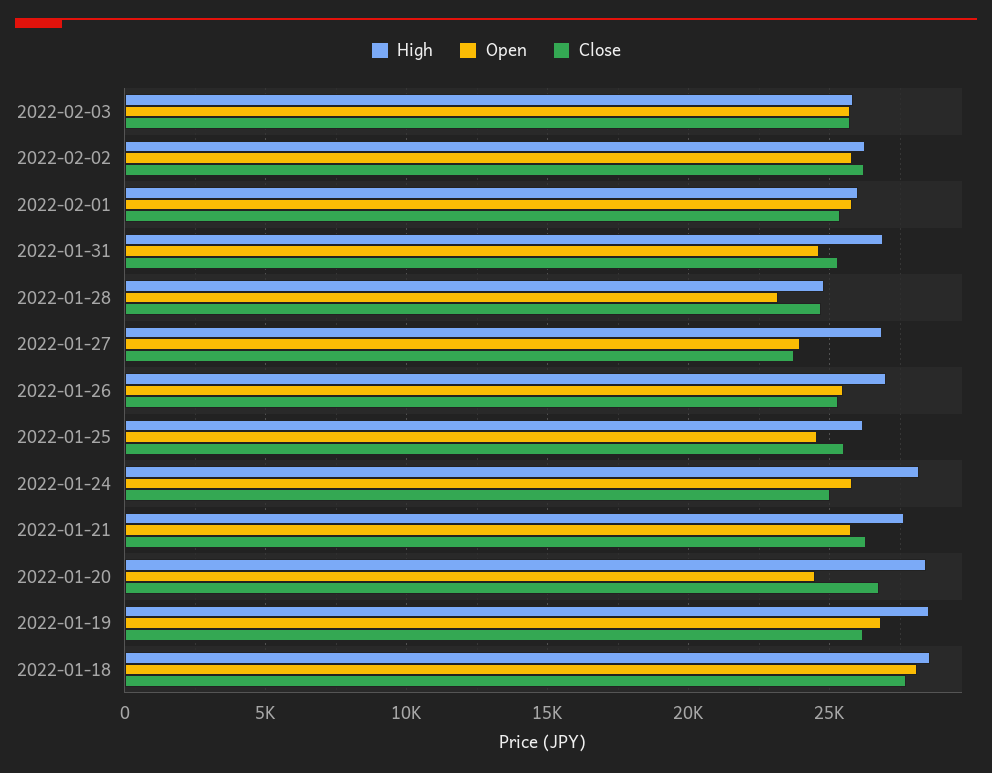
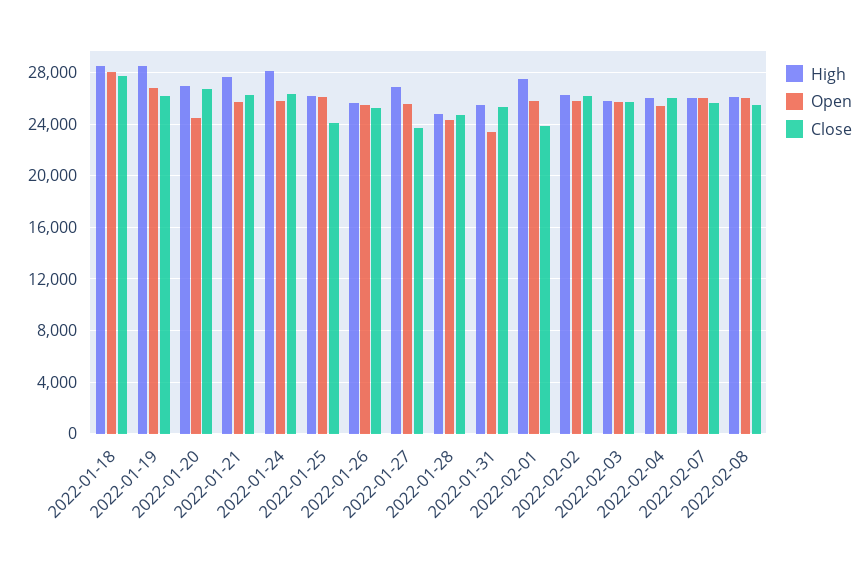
High, 2022-02-01: 26000 -> 27500
Close, 2022-02-01: 25500 -> 24000
High, 2022-01-31: 27000 -> 25500
Open, 2022-01-31: 24500 -> 23500
Open, 2022-01-28: 23000 -> 24500
Open, 2022-01-27: 24000 -> 25500
High, 2022-01-26: 27000 -> 25500
Open, 2022-01-25: 24500 -> 26000
Close, 2022-01-25: 25500 -> 24000
Close, 2022-01-24: 25000 -> 26500
High, 2022-01-20: 28500 -> 27000
High, 2022-02-04: none -> 26000
Open, 2022-02-04: none -> 25500
Close, 2022-02-04: none -> 26000
High, 2022-02-07: none -> 26000
Open, 2022-02-07: none -> 26000
Close, 2022-02-07: none -> 25500
High, 2022-02-08: none -> 26000
Open, 2022-02-08: none -> 26000
Close, 2022-02-08: none -> 25500

